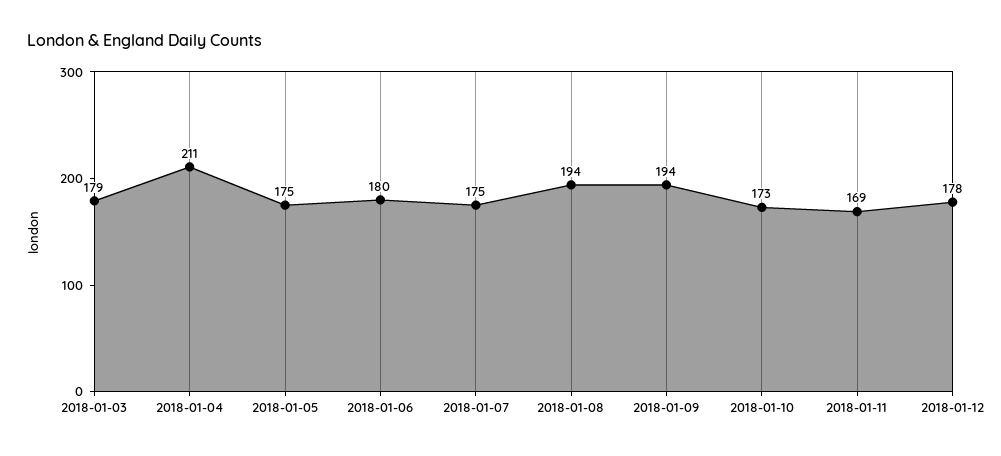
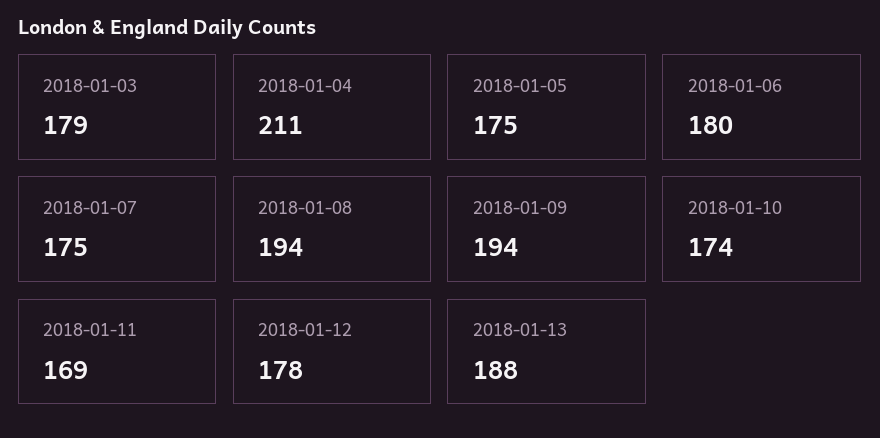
2018-01-10: 173 -> 174
2018-01-13: none -> 188

